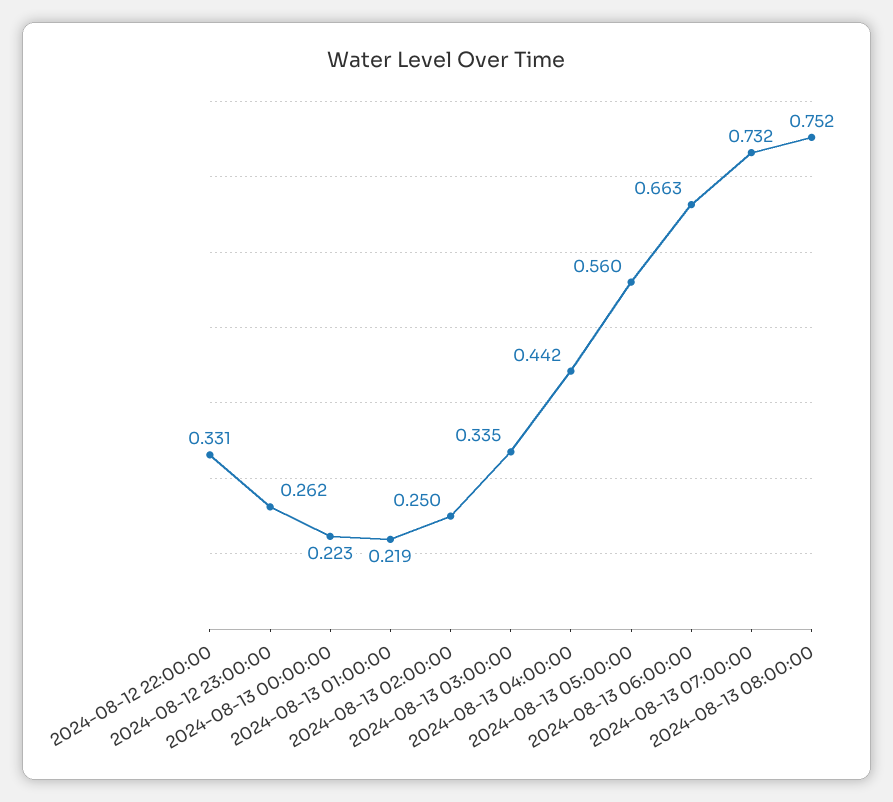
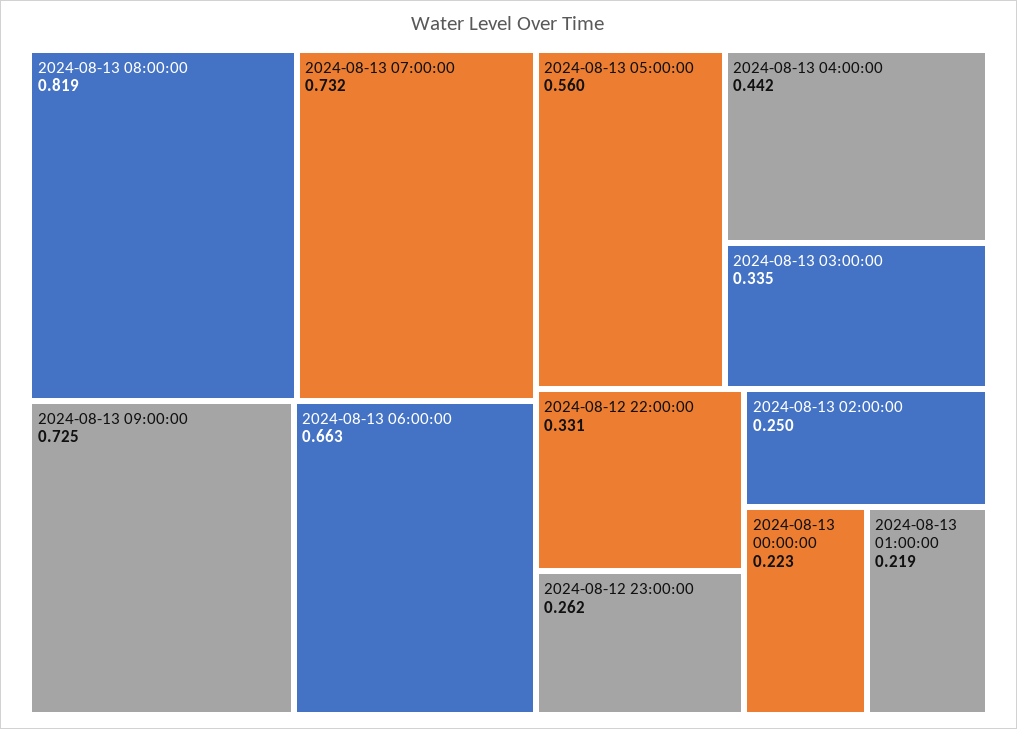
2024-08-13 08:00:00: 0.752 -> 0.819
2024-08-13 09:00:00: none -> 0.725

